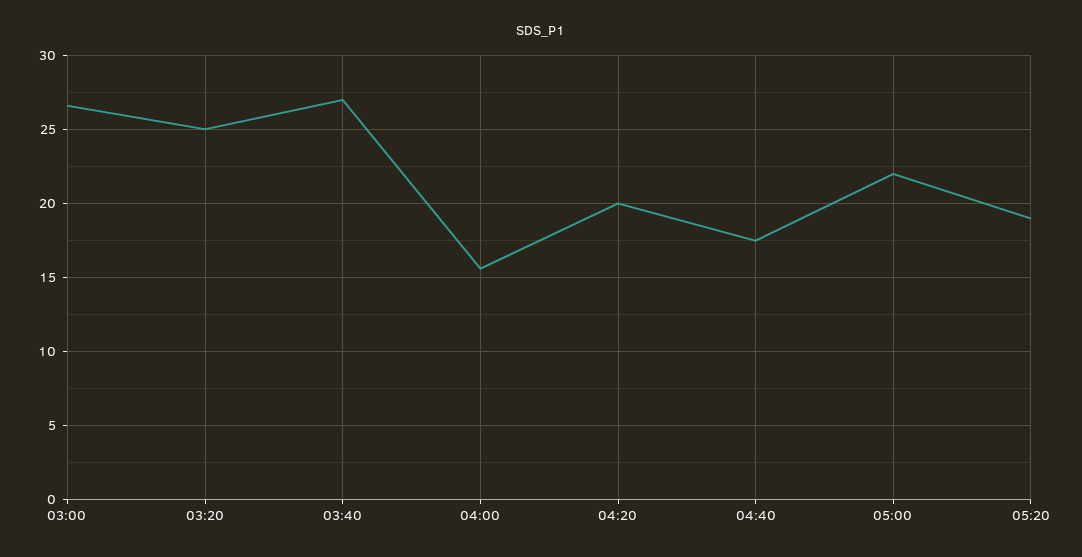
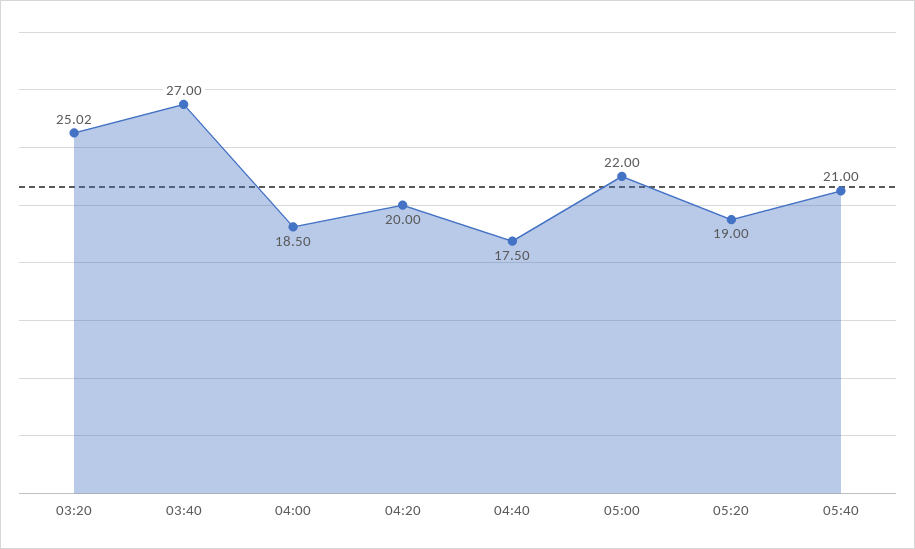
03:00: 26.5 -> none
04:00: 15.5 -> 18.5
05:40: none -> 21

